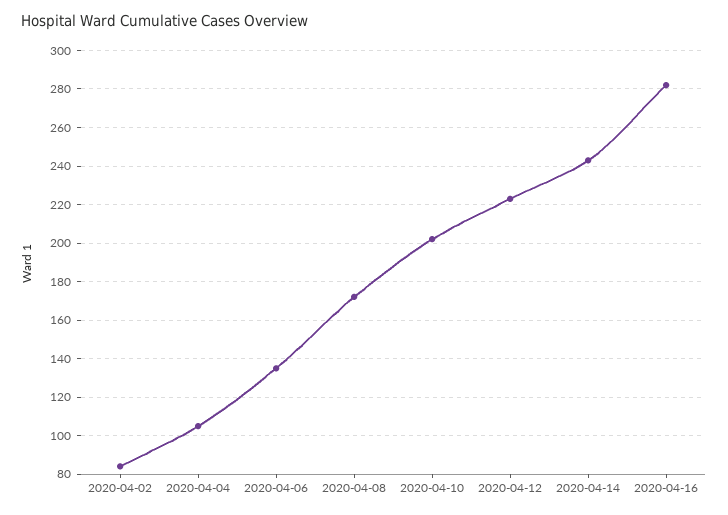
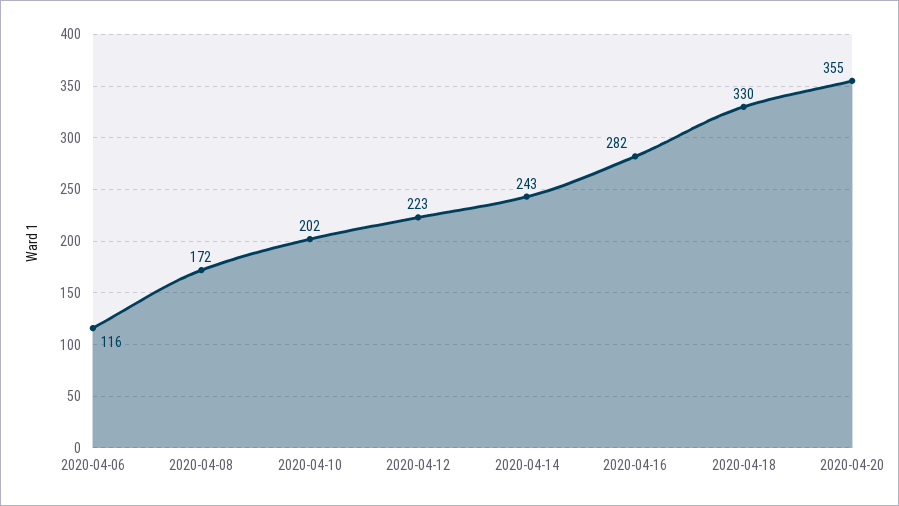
2020-04-02: 85 -> none
2020-04-04: 105 -> none
2020-04-06: 135 -> 116
2020-04-18: none -> 330
2020-04-20: none -> 355

